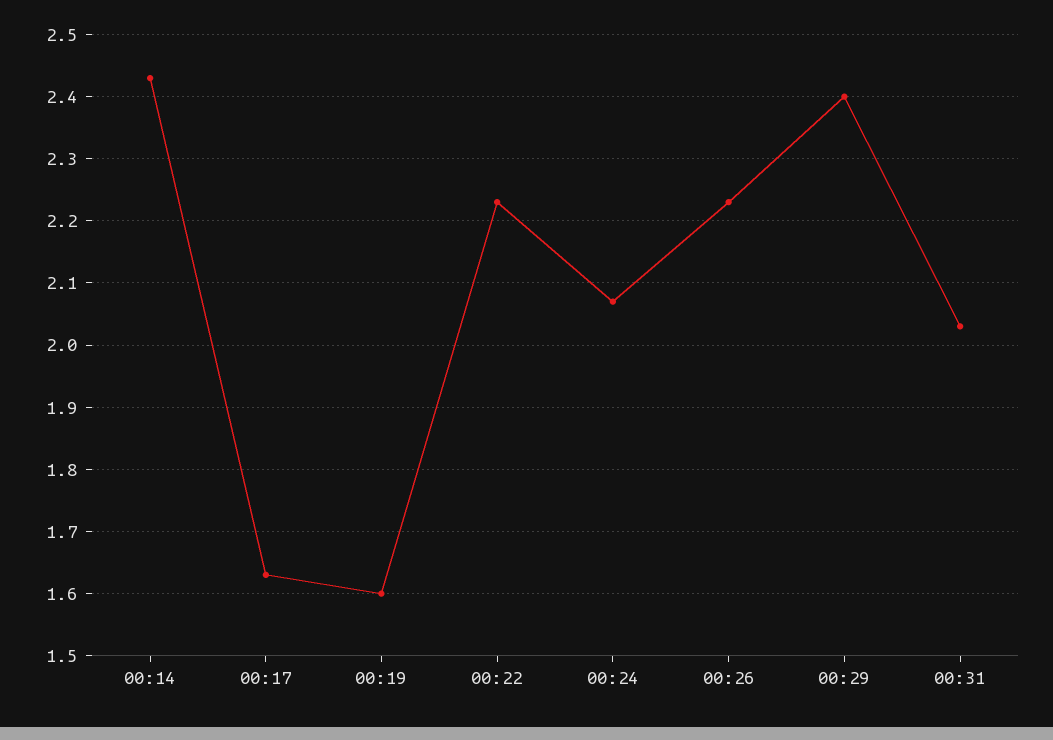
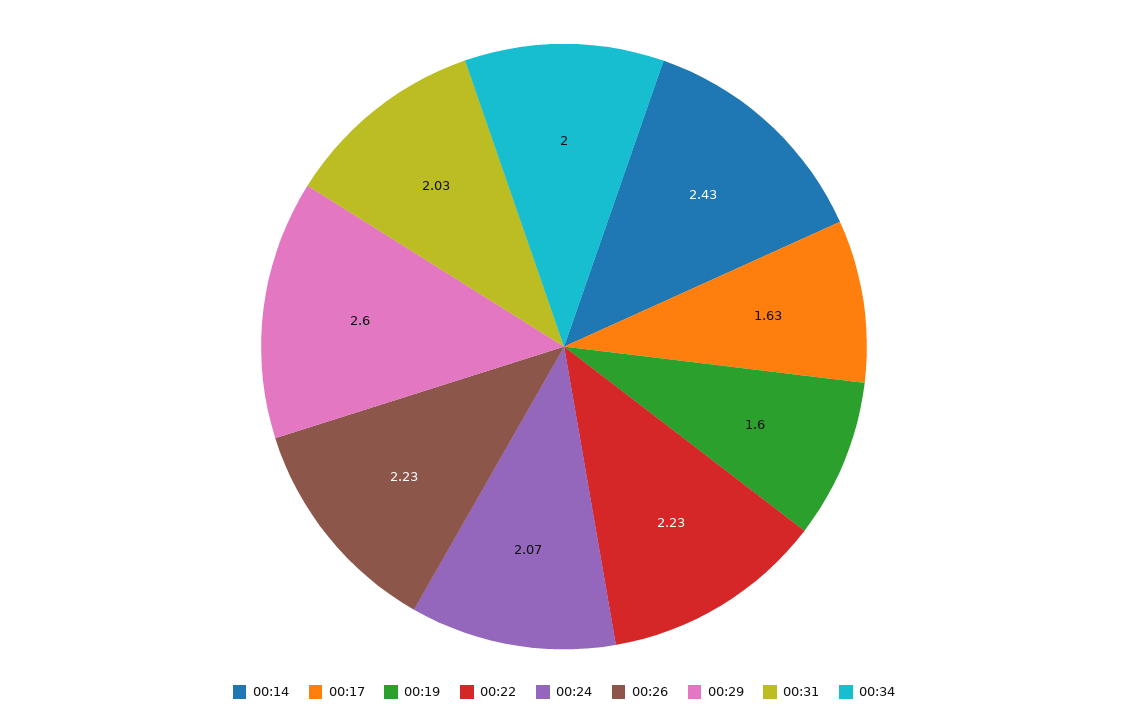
00:29: 2.4 -> 2.6
00:34: none -> 2

